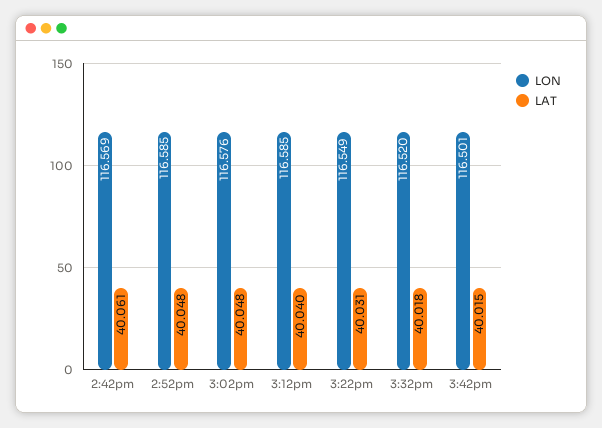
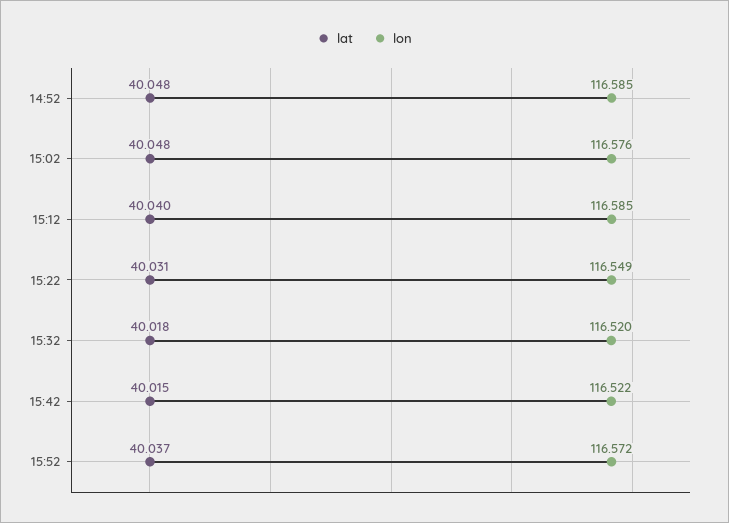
LON, 2:42pm: 116.569 -> none
LAT, 2:42pm: 40.061 -> none
LON, 3:42pm: 116.501 -> 116.522
LAT, 15:52: none -> 40.037
LON, 15:52: none -> 116.572

